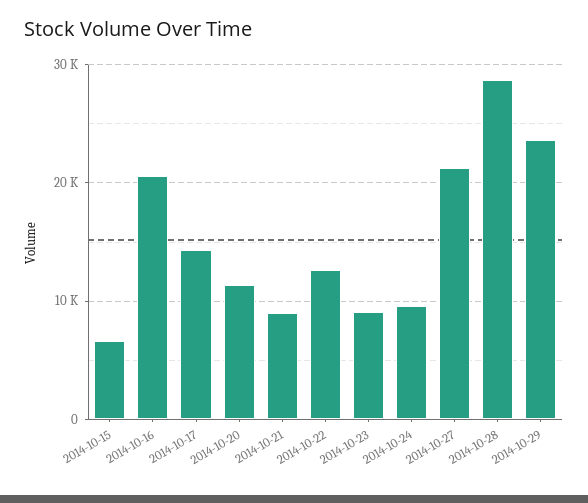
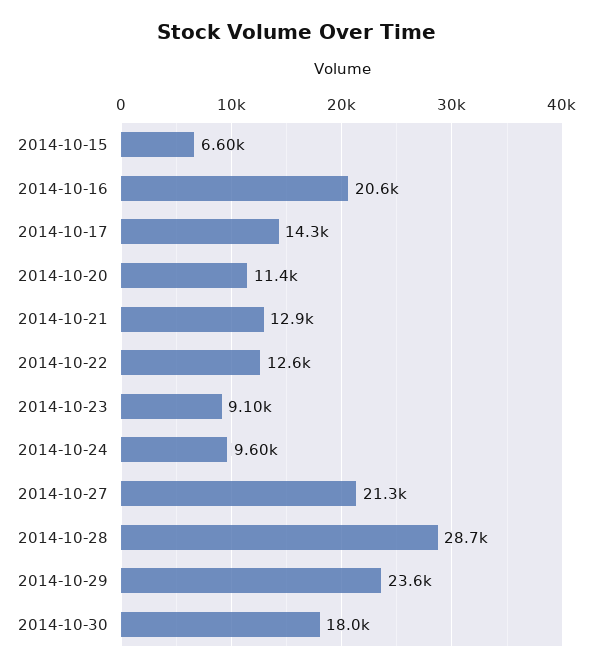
2014-10-21: 9000 -> 12900
2014-10-30: none -> 18000

